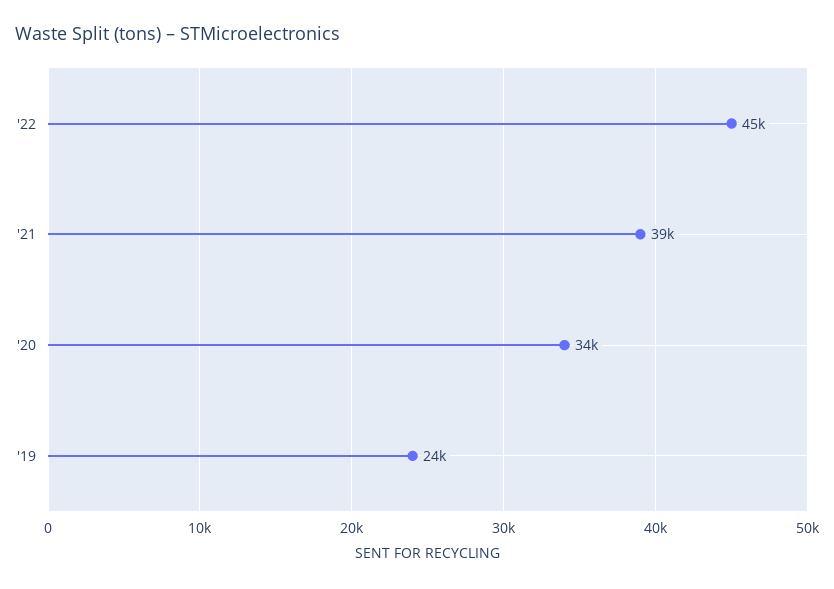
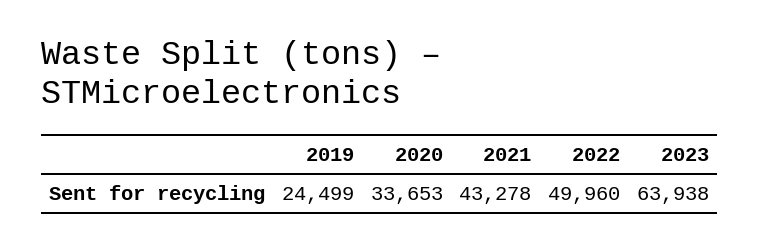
'22: 45000 -> 49960
'21: 39000 -> 43278
2023: none -> 63938

